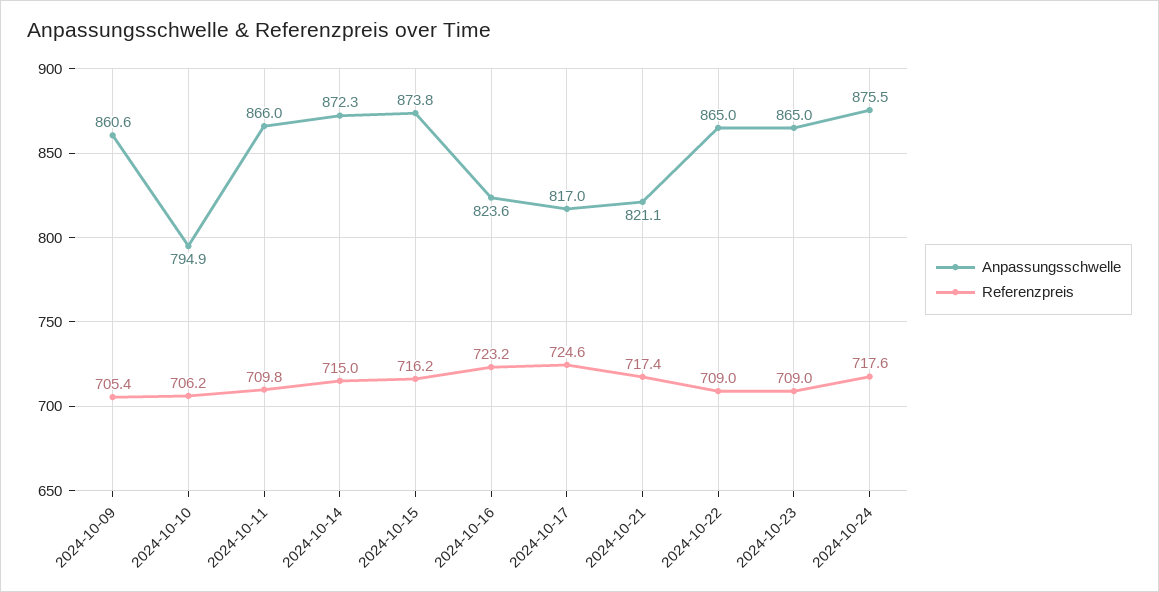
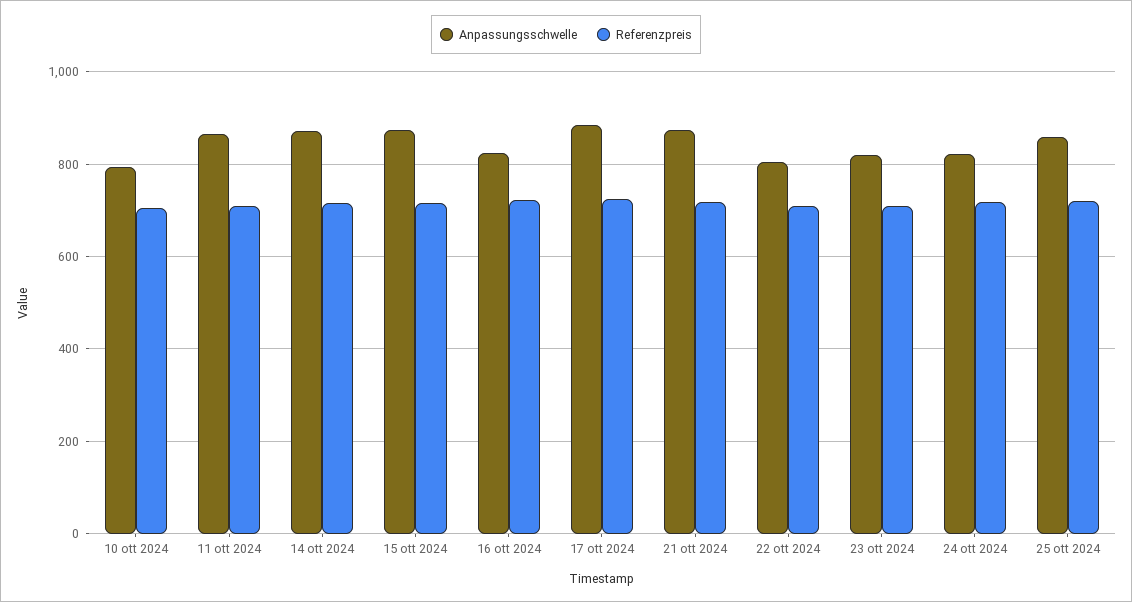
Anpassungsschwelle, 2024-10-09: 860.6 -> none
Referenzpreis, 2024-10-09: 705.4 -> none
Anpassungsschwelle, 2024-10-17: 817 -> 880
Anpassungsschwelle, 2024-10-21: 821.1 -> 880
Anpassungsschwelle, 2024-10-22: 865 -> 800
Anpassungsschwelle, 2024-10-23: 865 -> 820
Anpassungsschwelle, 2024-10-24: 875.5 -> 820
Anpassungsschwelle, 25 ott 2024: none -> 860
Referenzpreis, 25 ott 2024: none -> 720

